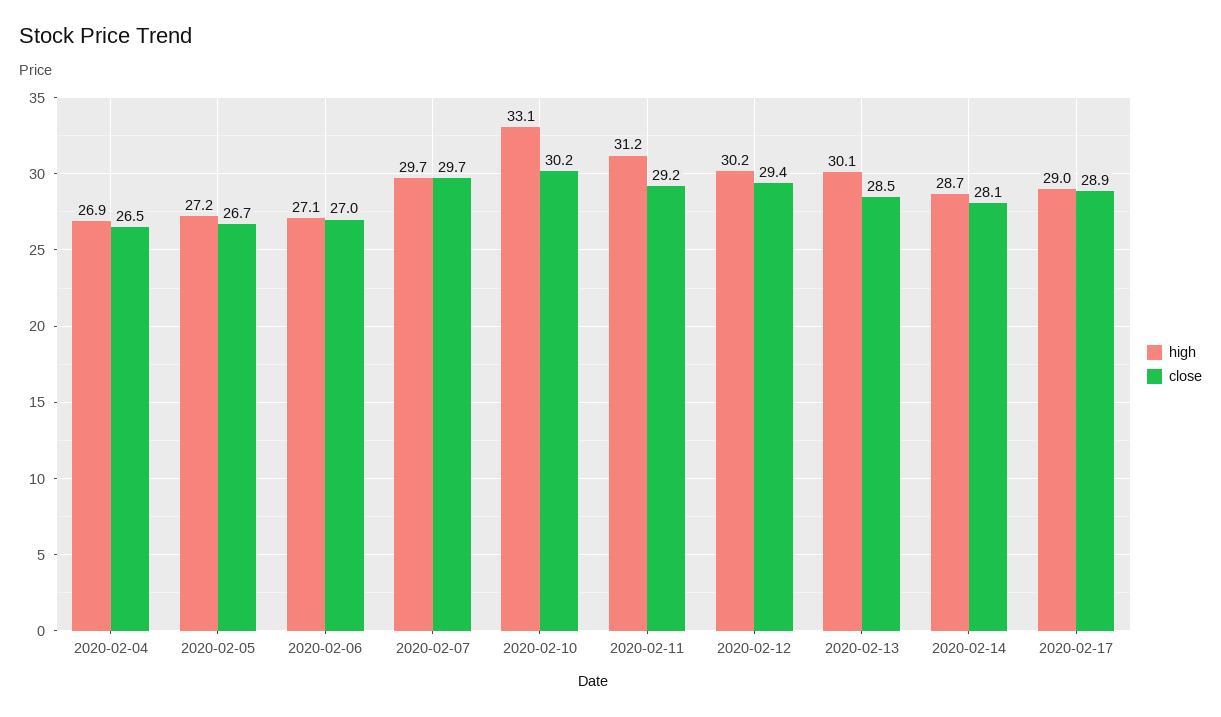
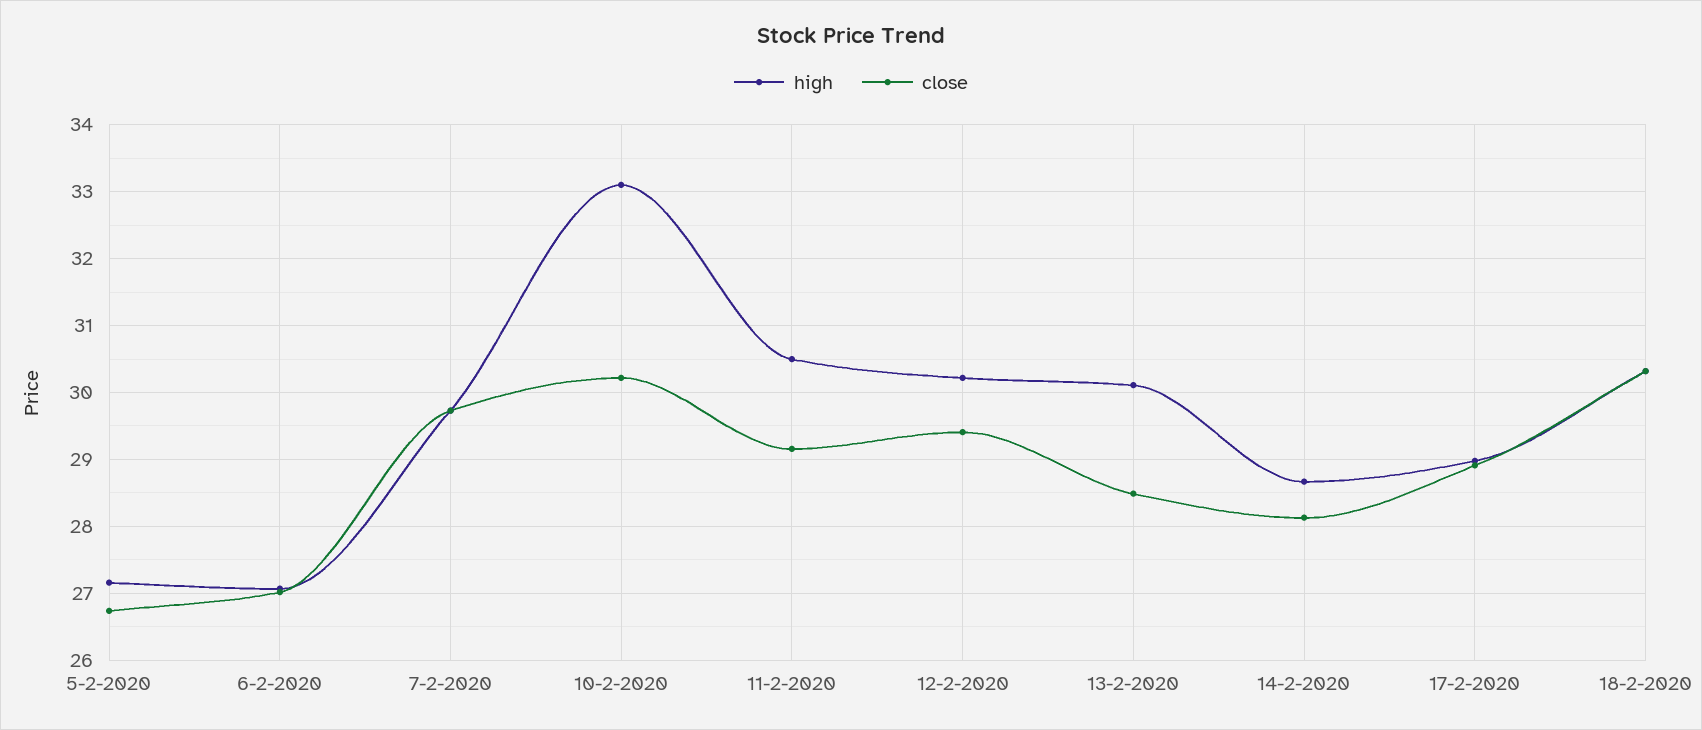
high, 2020-02-04: 26.9 -> none
close, 2020-02-04: 26.5 -> none
high, 2020-02-11: 31.2 -> 30.5
high, 18-2-2020: none -> 30.3
close, 18-2-2020: none -> 30.3

